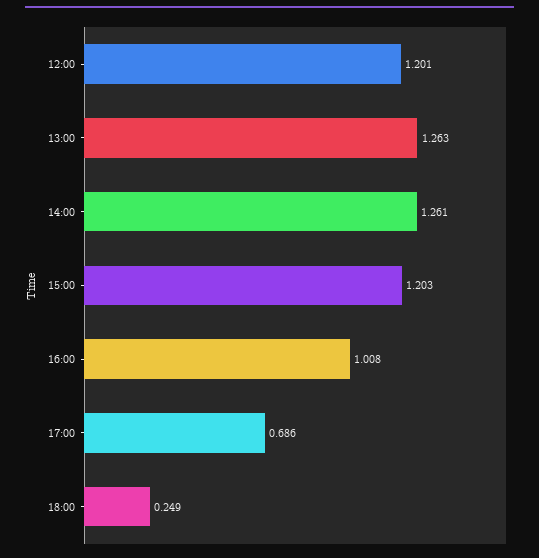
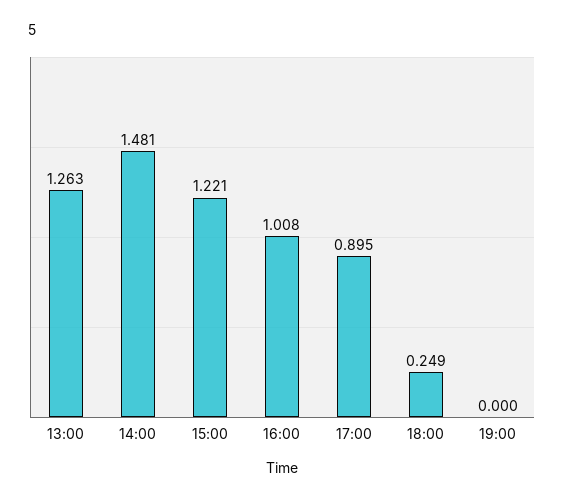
12:00: 1.201 -> none
14:00: 1.261 -> 1.481
15:00: 1.203 -> 1.221
17:00: 0.686 -> 0.895
19:00: none -> 0

